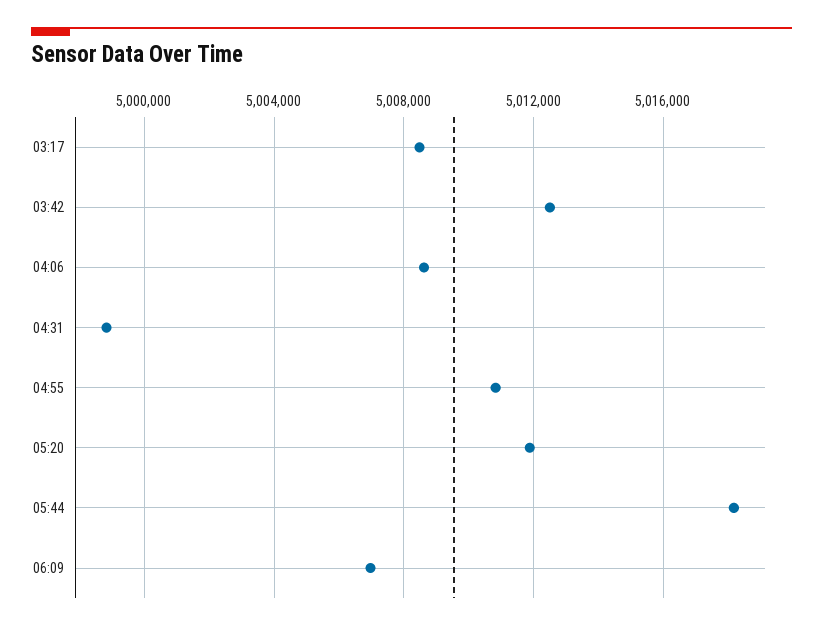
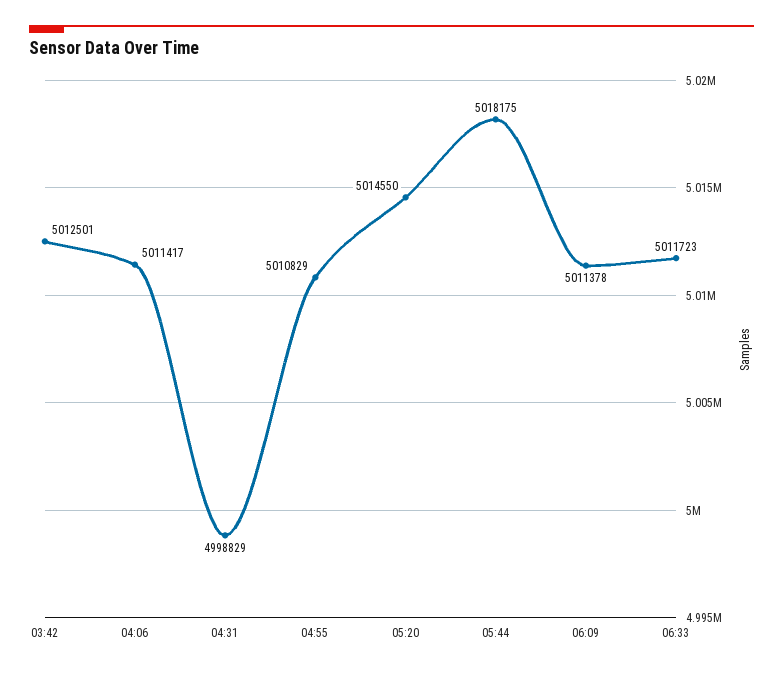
03:17: 5008500 -> none
04:06: 5008500 -> 5011417
05:20: 5012000 -> 5014550
06:09: 5007000 -> 5011378
06:33: none -> 5011723

